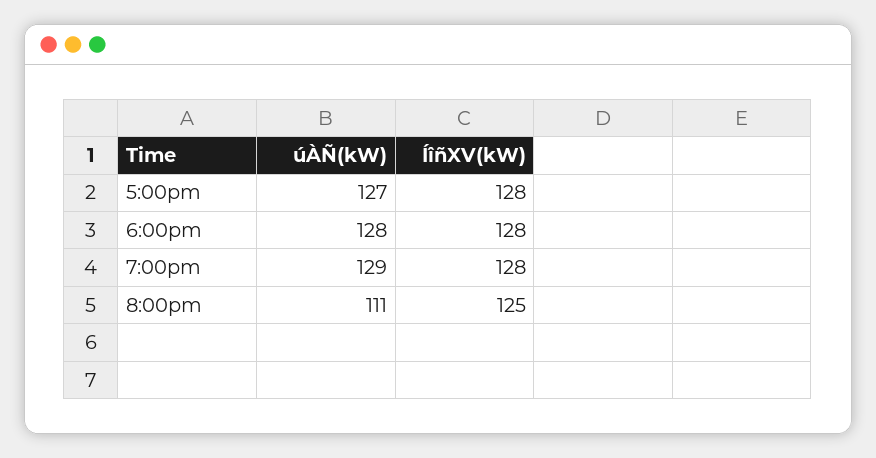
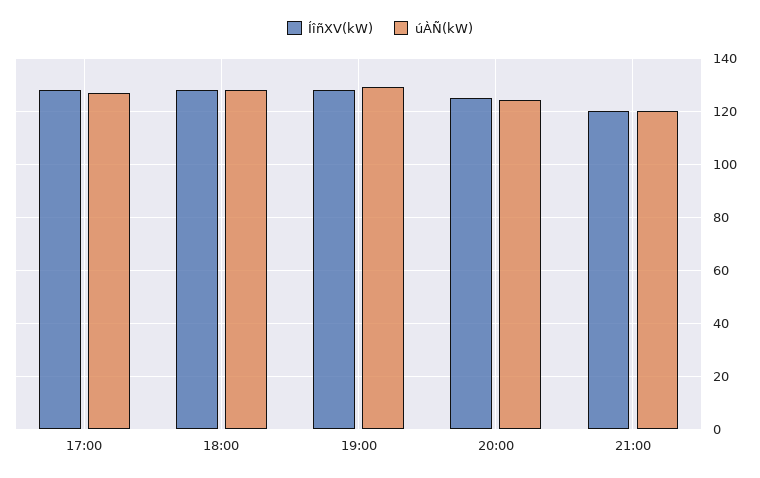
úÀÑ(kW), 8:00pm: 111 -> 125
ÍîñXV(kW), 21:00: none -> 120
úÀÑ(kW), 21:00: none -> 120

